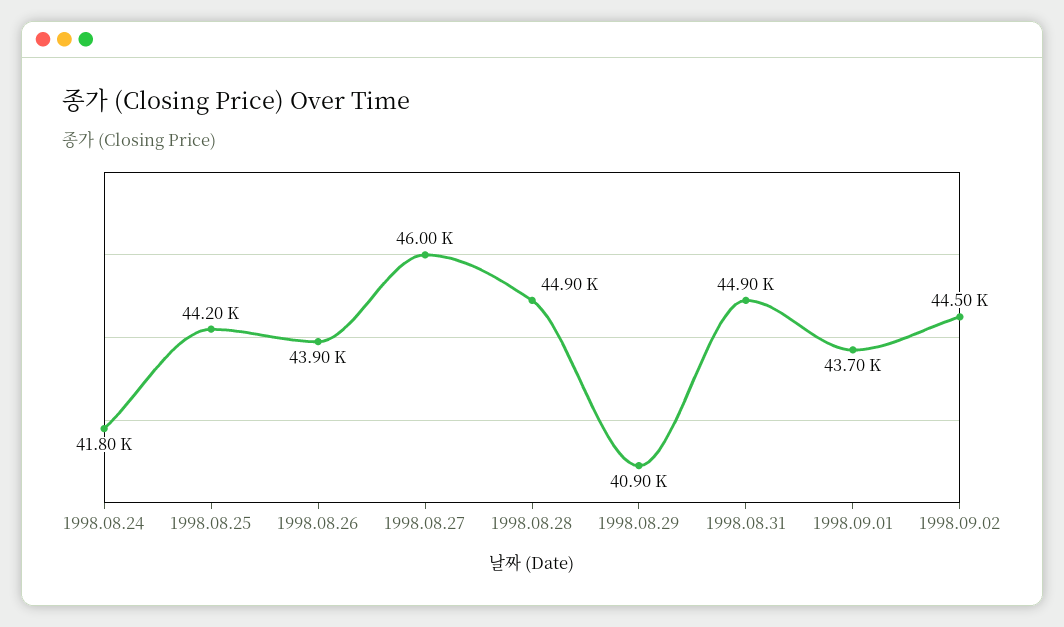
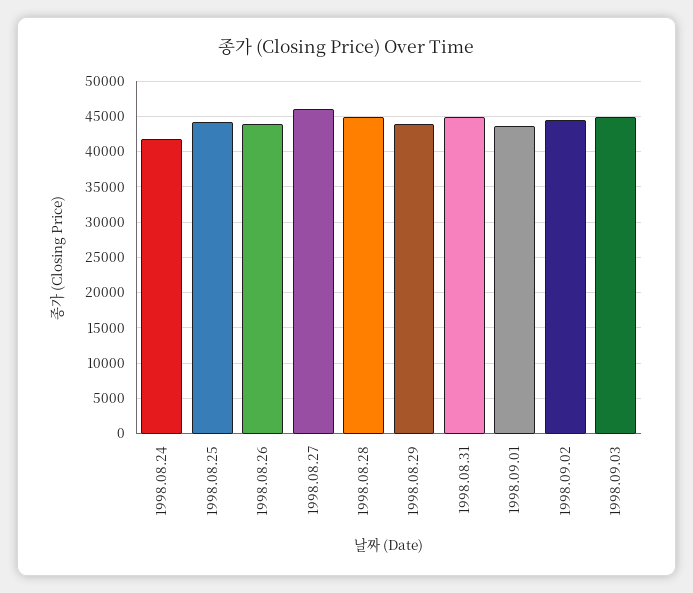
1998.08.29: 40900 -> 44000
1998.09.03: none -> 45000

